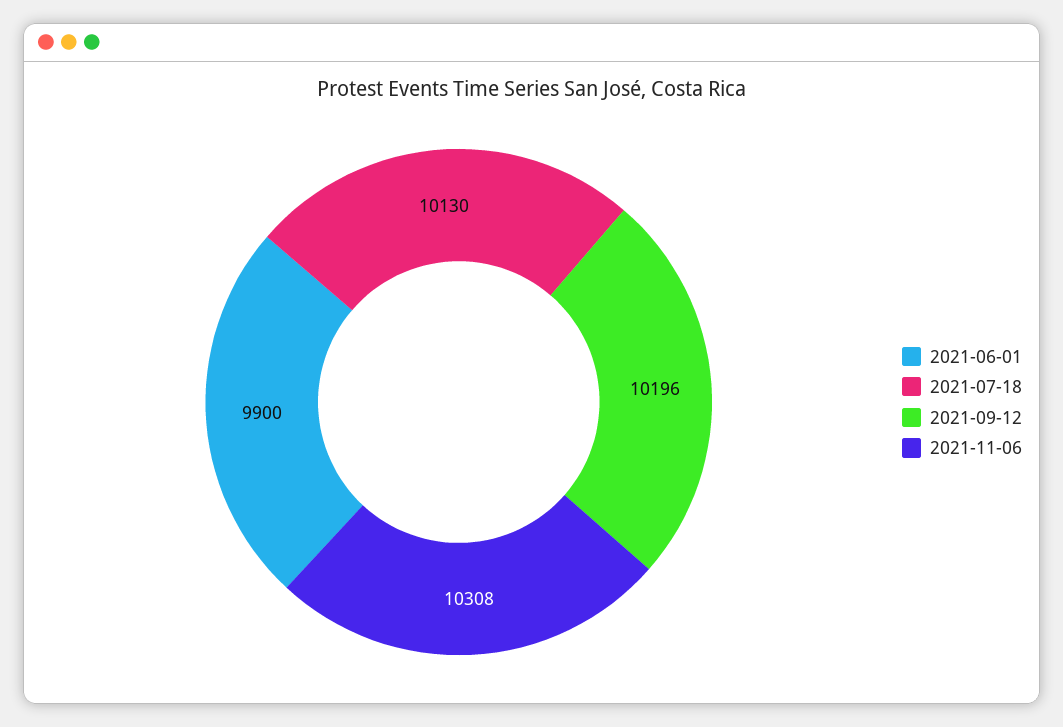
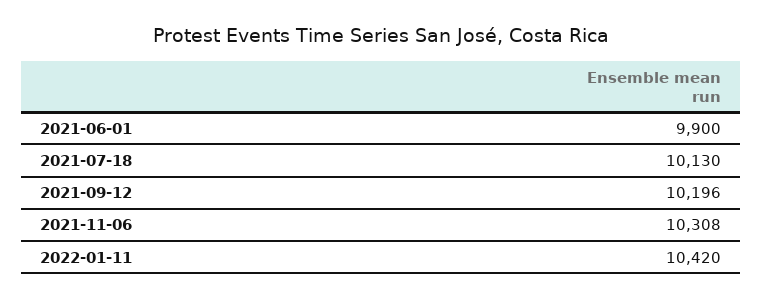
2022-01-11: none -> 10420

